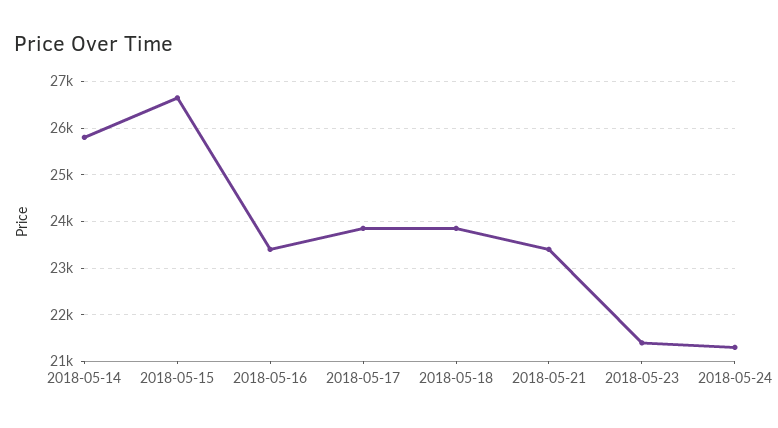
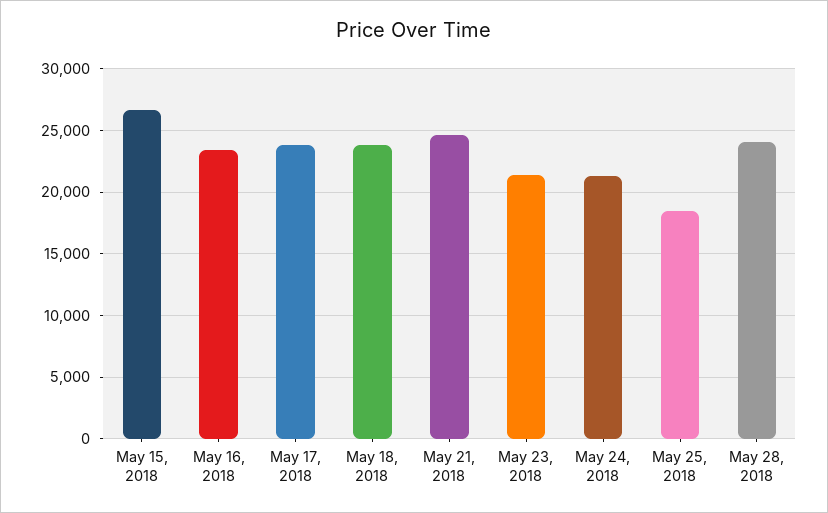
2018-05-14: 25800 -> none
2018-05-21: 23400 -> 24500
May 25, 2018: none -> 18500
May 28, 2018: none -> 24000

